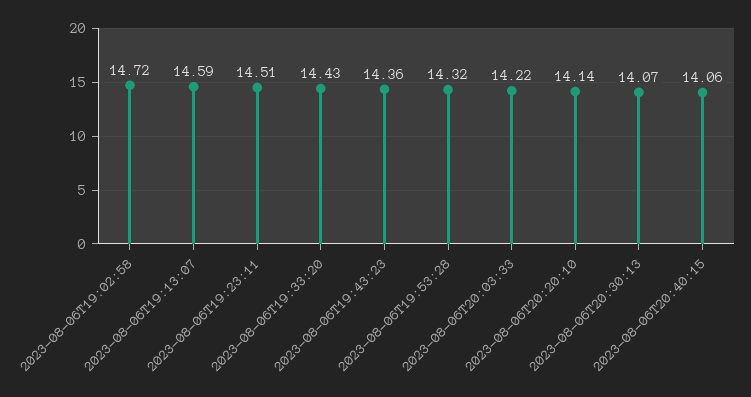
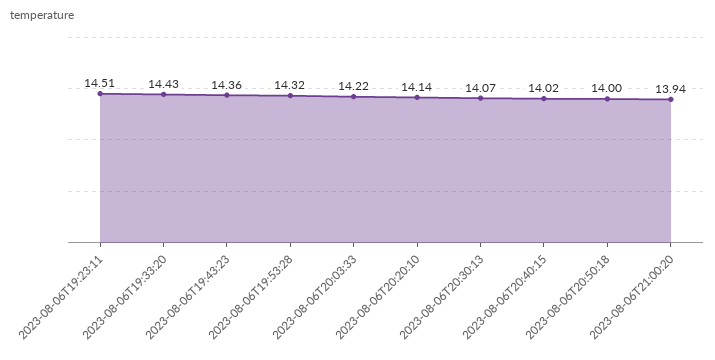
2023-08-06T19:02:58: 14.72 -> none
2023-08-06T19:13:07: 14.59 -> none
2023-08-06T20:40:15: 14.06 -> 14.02
2023-08-06T20:50:18: none -> 14
2023-08-06T21:00:20: none -> 13.94

